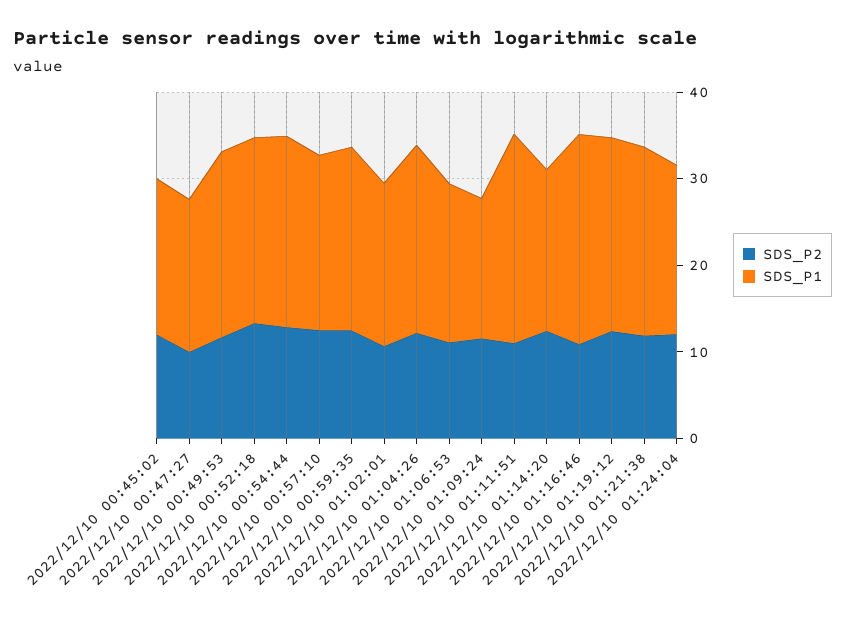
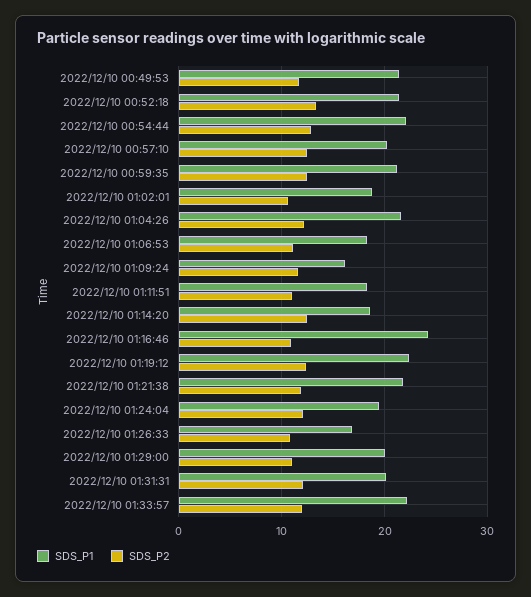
SDS_P2, 2022/12/10 00:45:02: 12 -> none
SDS_P1, 2022/12/10 00:45:02: 18 -> none
SDS_P2, 2022/12/10 00:47:27: 10 -> none
SDS_P1, 2022/12/10 00:47:27: 18 -> none
SDS_P1, 2022/12/10 01:11:51: 24 -> 18
SDS_P1, 2022/12/10 01:26:33: none -> 17
SDS_P2, 2022/12/10 01:26:33: none -> 11
SDS_P1, 2022/12/10 01:29:00: none -> 20
SDS_P2, 2022/12/10 01:29:00: none -> 11
SDS_P1, 2022/12/10 01:31:31: none -> 20
SDS_P2, 2022/12/10 01:31:31: none -> 12
SDS_P1, 2022/12/10 01:33:57: none -> 22
SDS_P2, 2022/12/10 01:33:57: none -> 12

